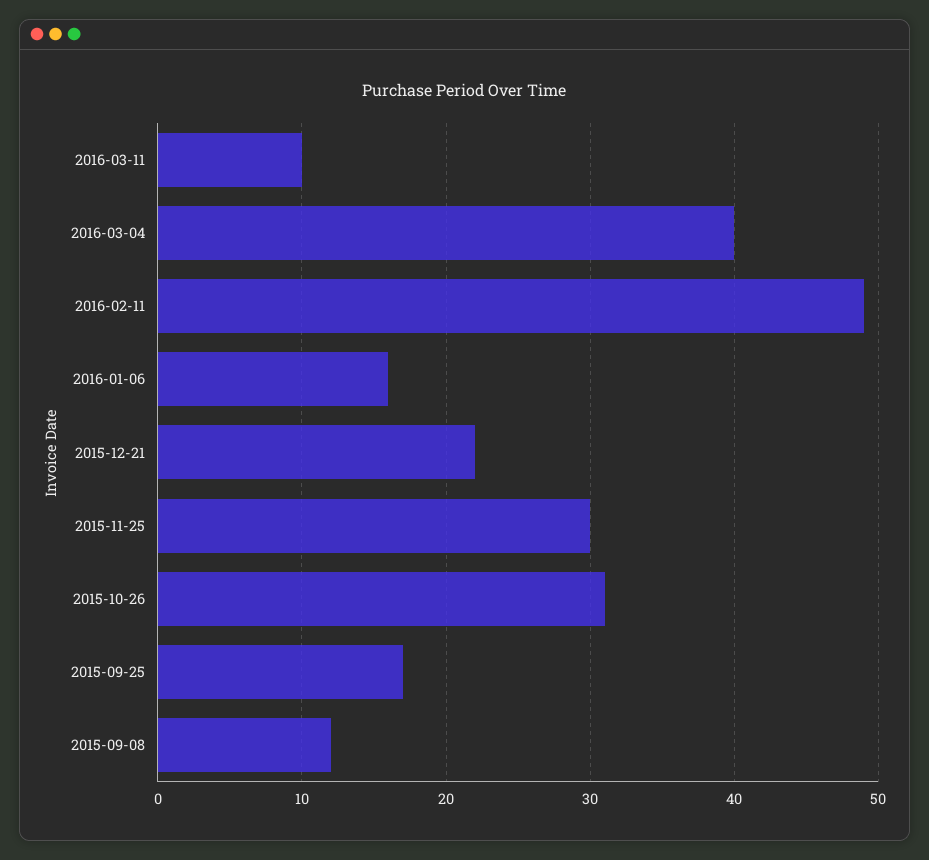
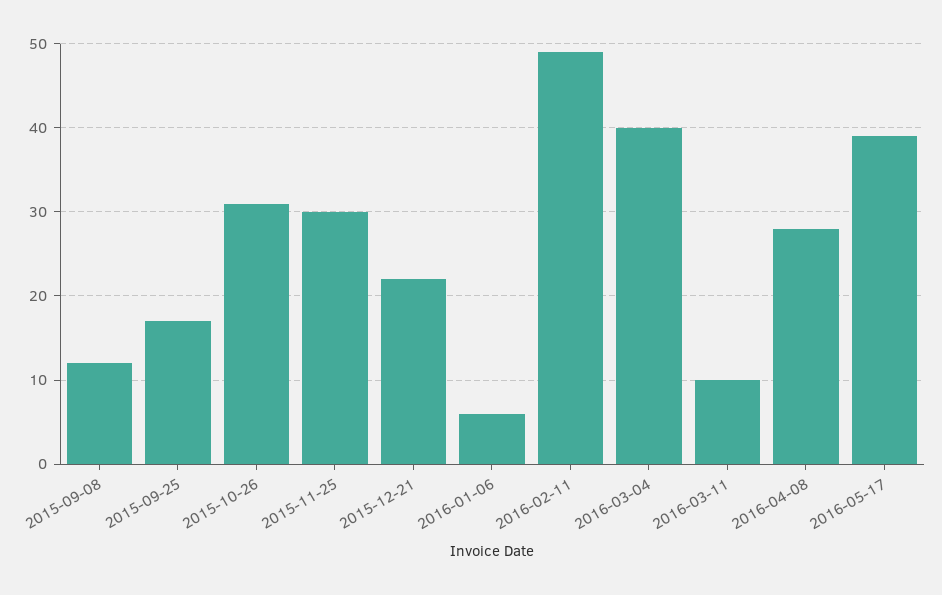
2016-01-06: 16 -> 6
2016-04-08: none -> 28
2016-05-17: none -> 39

